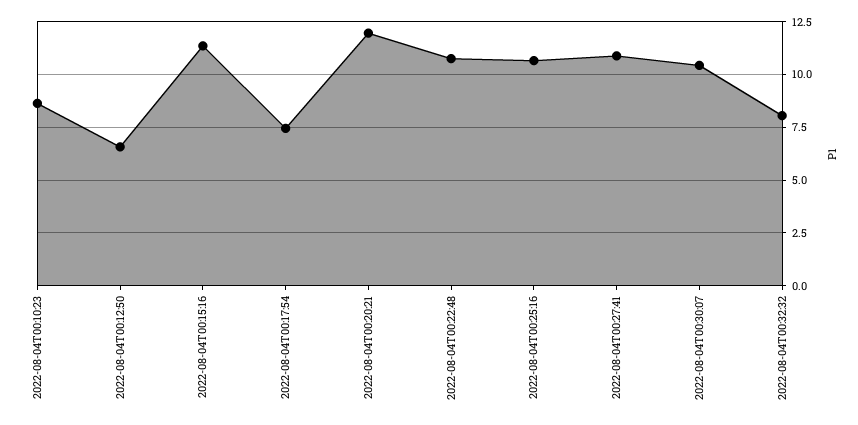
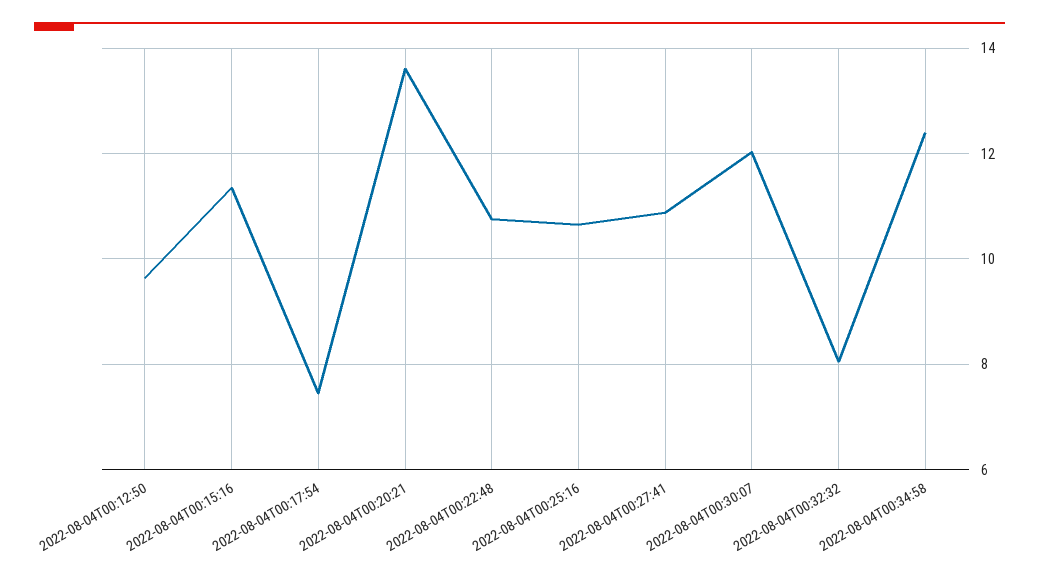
2022-08-04T00:10:23: 8.5 -> none
2022-08-04T00:12:50: 6.5 -> 9.6
2022-08-04T00:20:21: 12 -> 13.6
2022-08-04T00:30:07: 10.5 -> 12
2022-08-04T00:34:58: none -> 12.4

